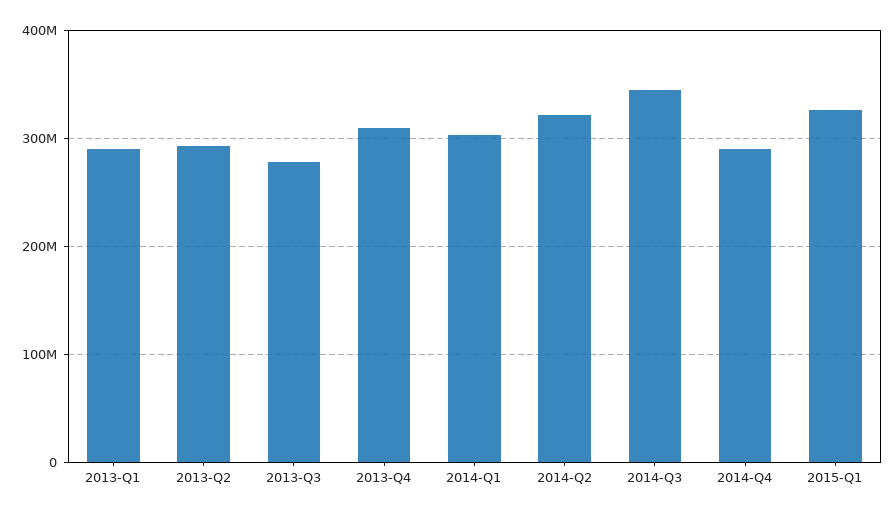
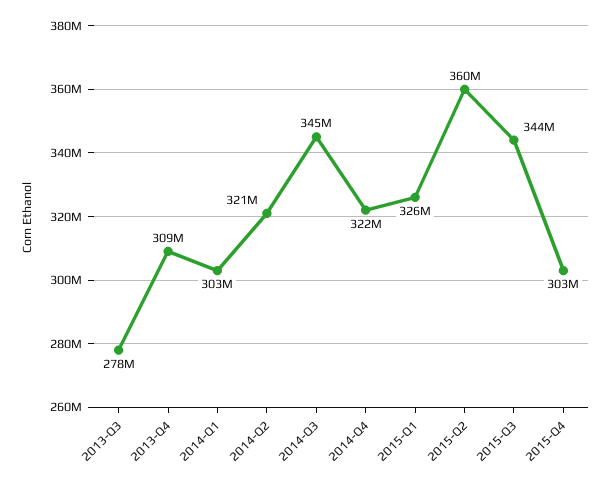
2013-Q1: 290000000 -> none
2013-Q2: 290000000 -> none
2014-Q4: 290000000 -> 322000000
2015-Q2: none -> 360000000
2015-Q3: none -> 344000000
2015-Q4: none -> 303000000

